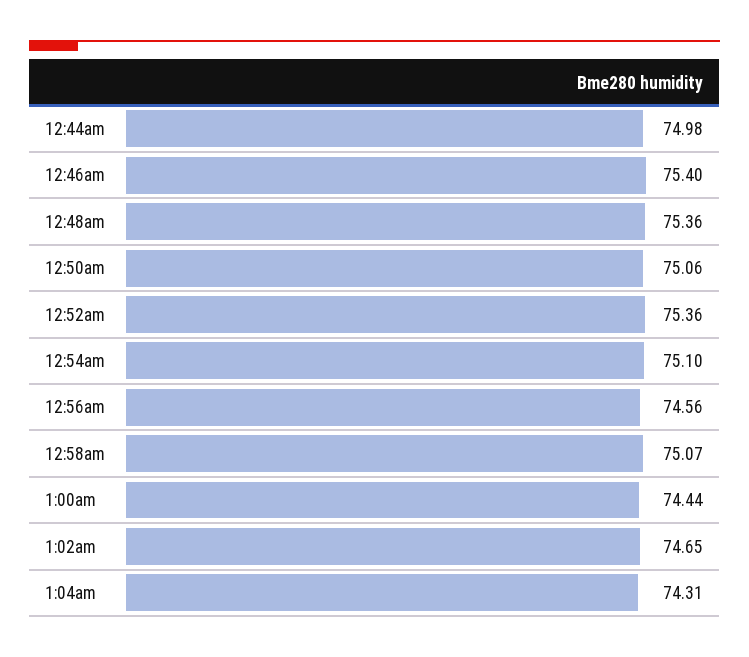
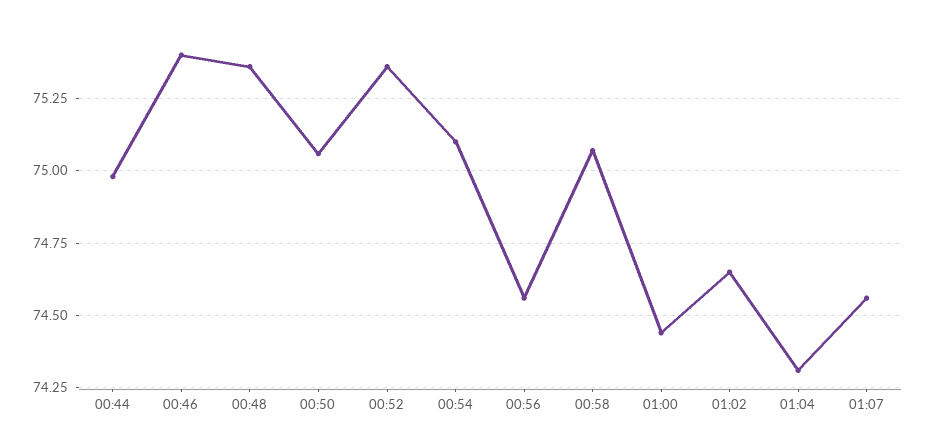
01:07: none -> 74.55

